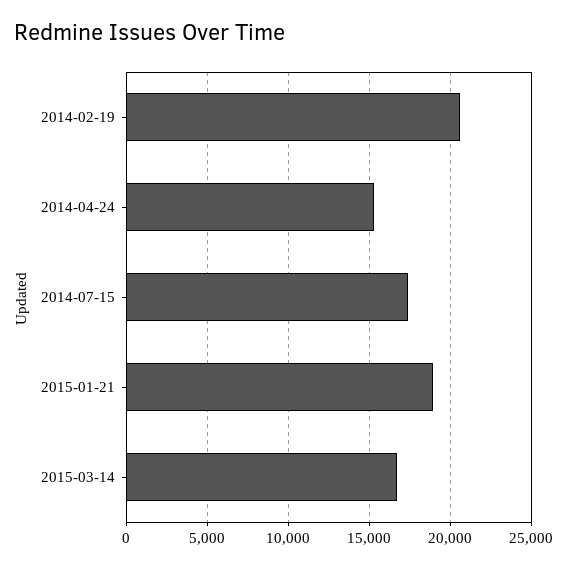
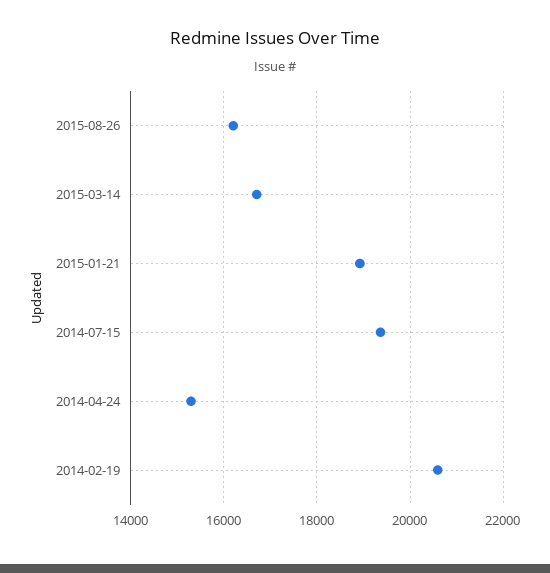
2014-07-15: 17500 -> 19400
2015-08-26: none -> 16200

